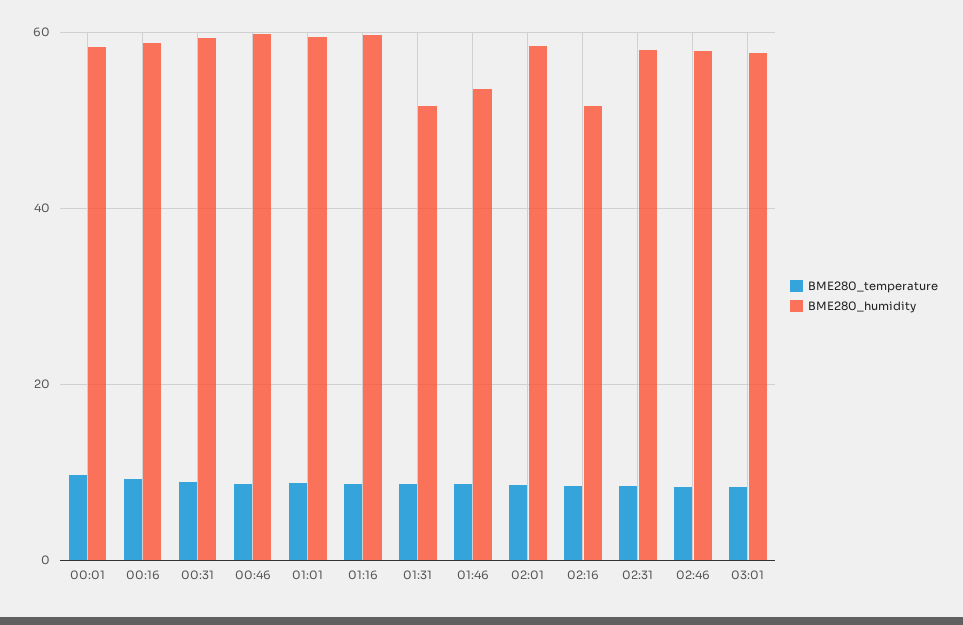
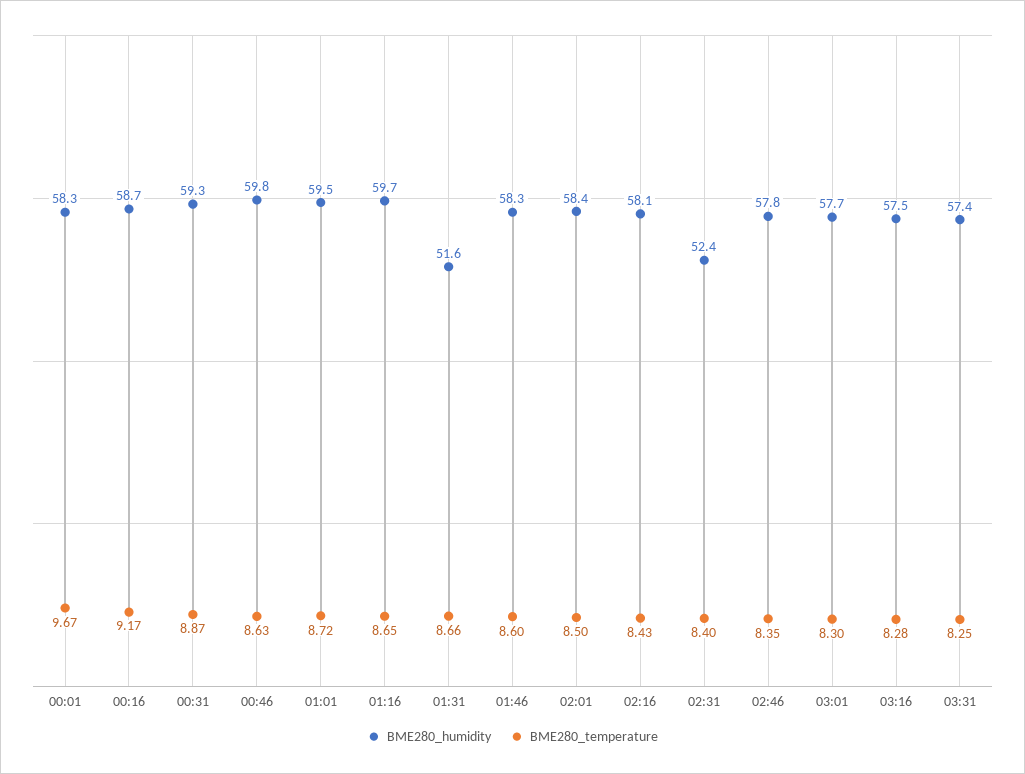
BME280_humidity, 01:46: 54 -> 58.3
BME280_humidity, 02:16: 52 -> 58.1
BME280_humidity, 02:31: 58 -> 52.4
BME280_humidity, 03:16: none -> 57.5
BME280_temperature, 03:16: none -> 8.28
BME280_humidity, 03:31: none -> 57.4
BME280_temperature, 03:31: none -> 8.25

